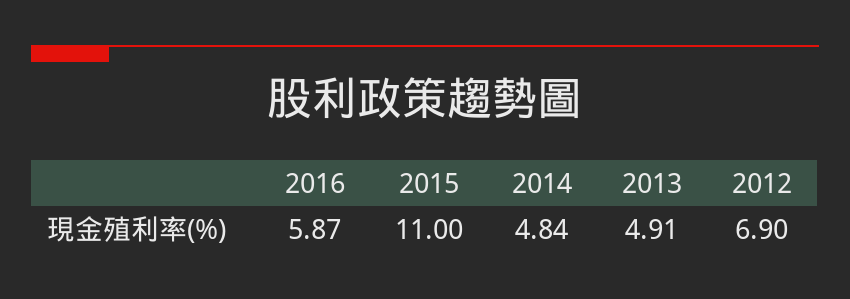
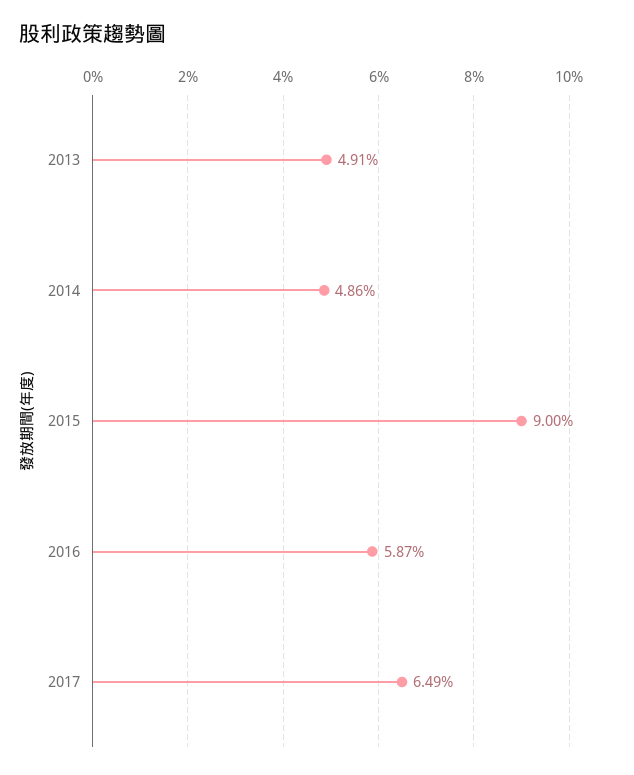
2015: 11 -> 9
2014: 4.84 -> 4.86
2012: 6.9 -> none
2017: none -> 6.49

